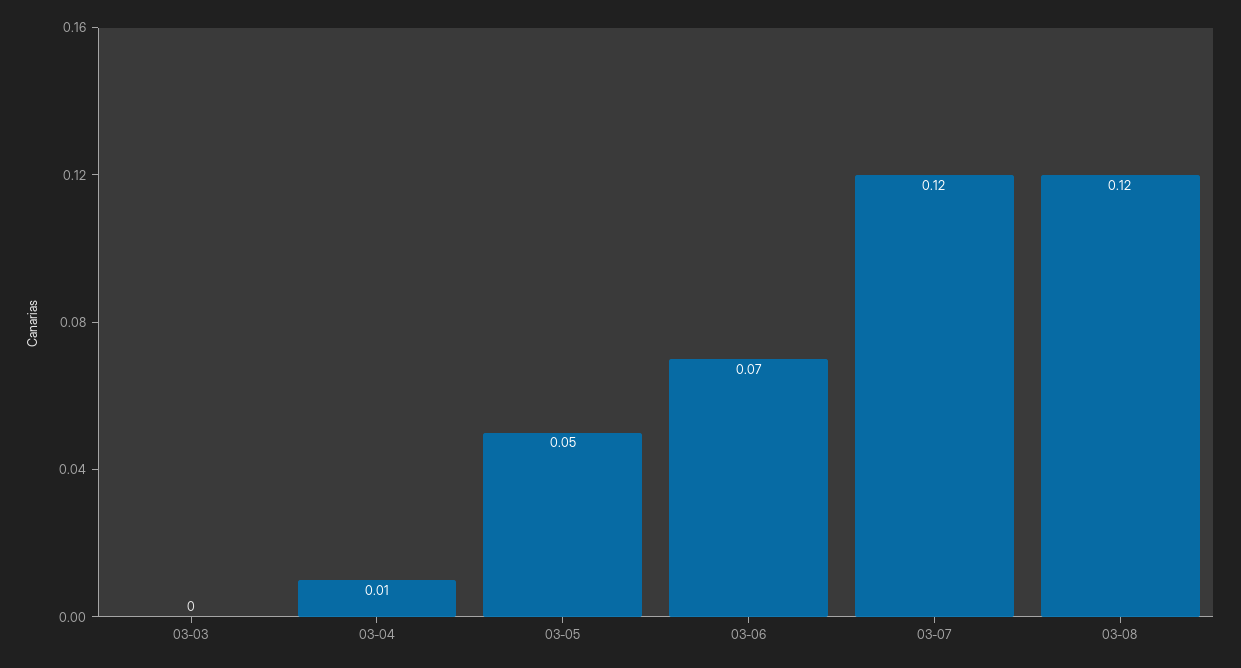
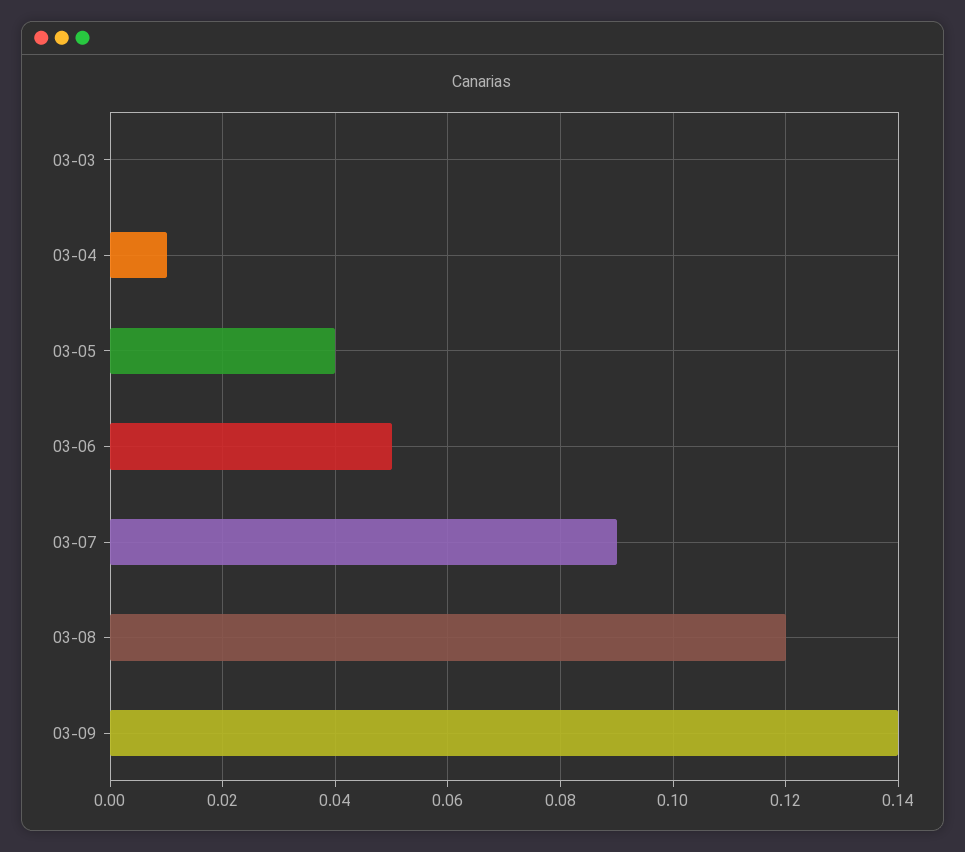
03-05: 0.05 -> 0.04
03-06: 0.07 -> 0.05
03-07: 0.12 -> 0.09
03-09: none -> 0.14

